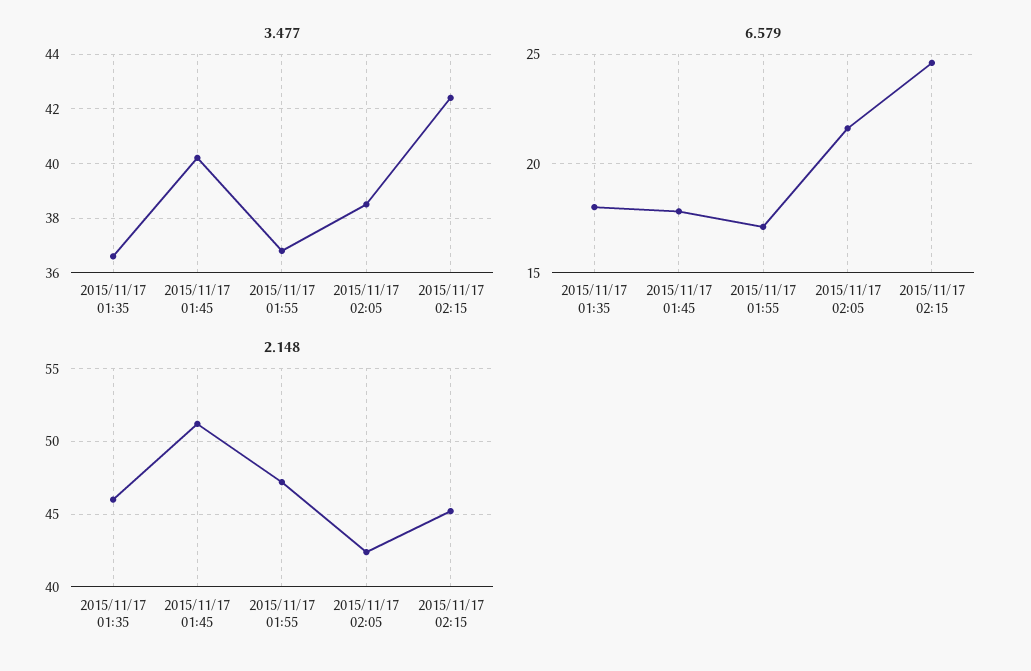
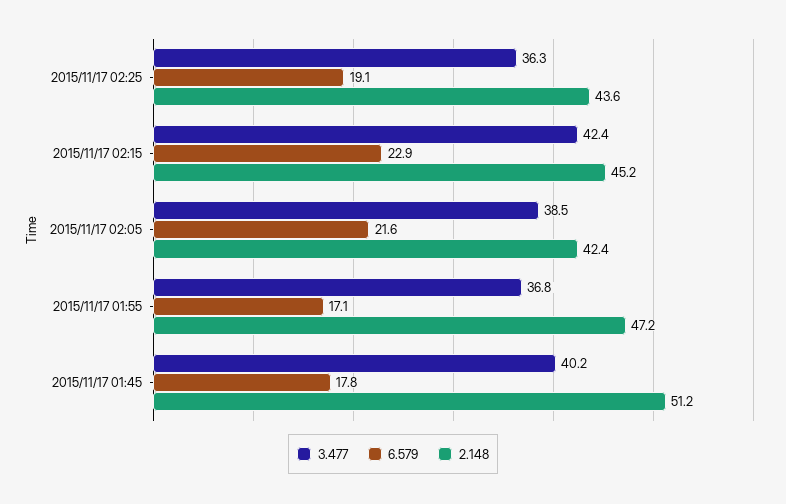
3.477, 2015/11/17 01:35: 36.5 -> none
6.579, 2015/11/17 01:35: 18 -> none
6.579, 2015/11/17 02:15: 24.5 -> 22.9
2.148, 2015/11/17 01:35: 46 -> none
3.477, 2015/11/17 02:25: none -> 36.3
6.579, 2015/11/17 02:25: none -> 19.1
2.148, 2015/11/17 02:25: none -> 43.6

